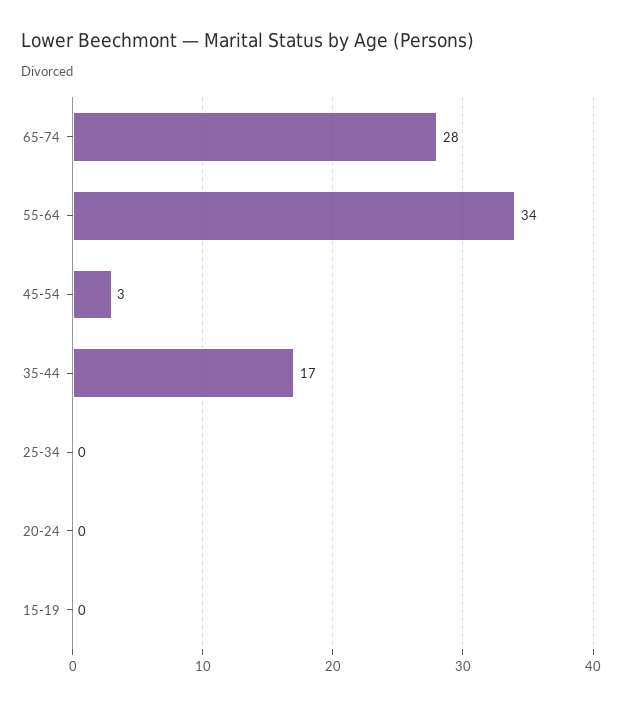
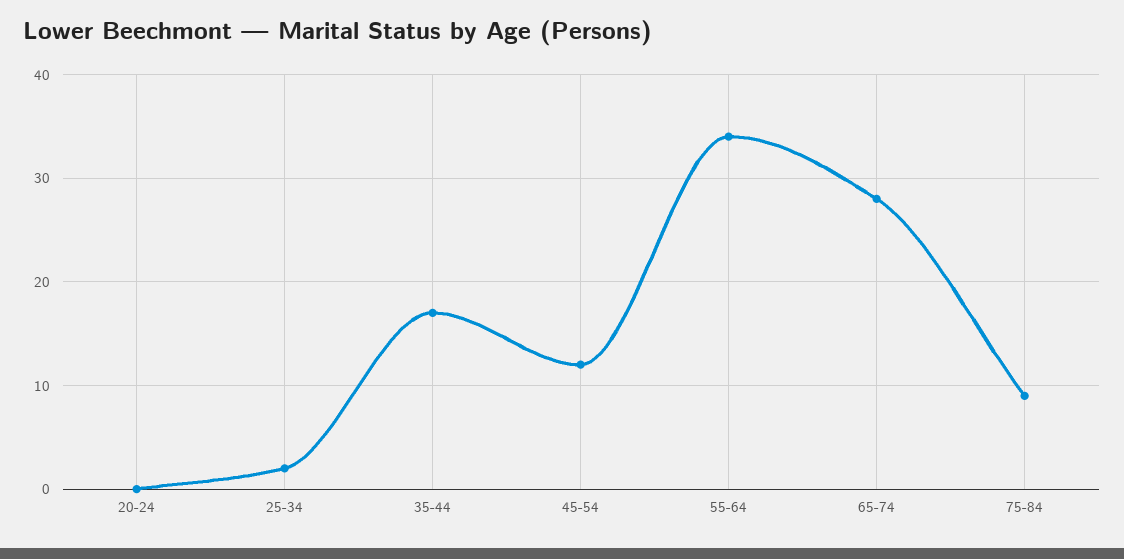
45-54: 3 -> 12
25-34: 0 -> 2
15-19: 0 -> none
75-84: none -> 9

